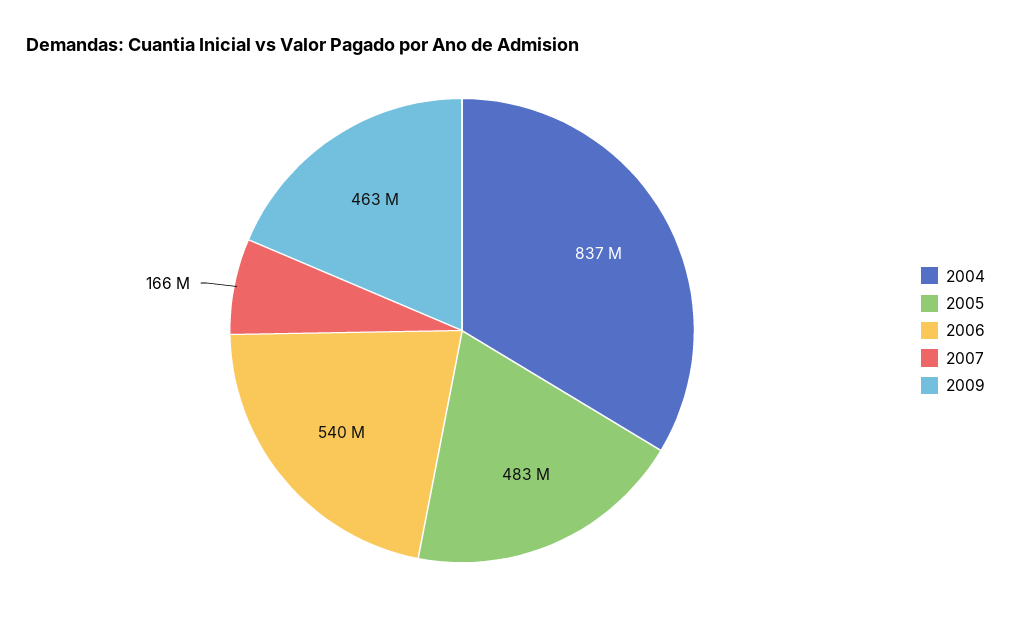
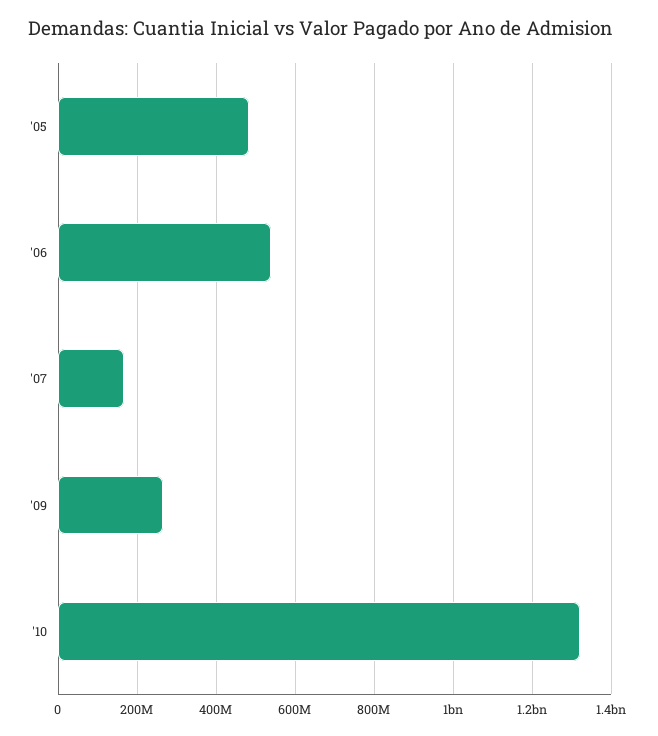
2004: 837000000 -> none
2009: 463000000 -> 260000000
'10: none -> 1320000000

